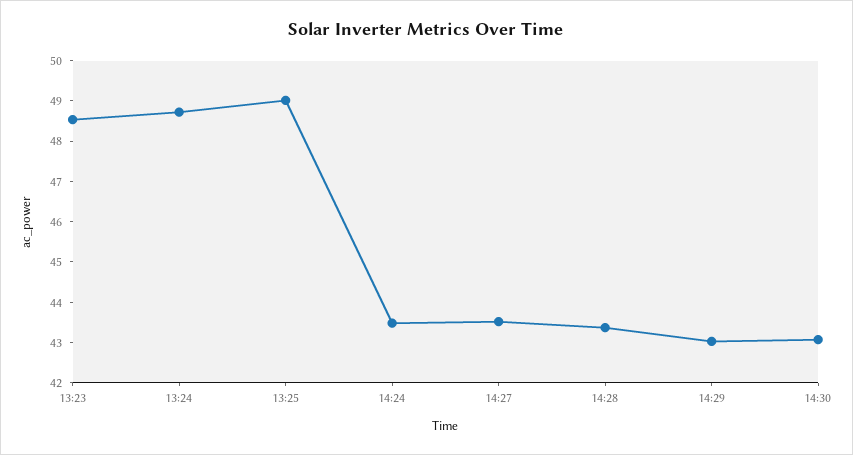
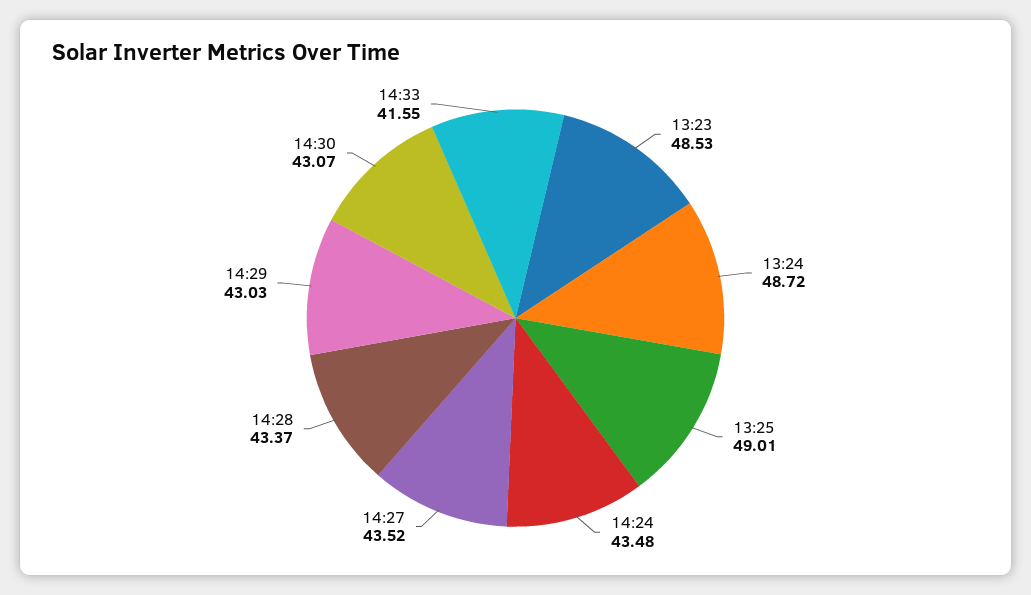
14:33: none -> 41.55

